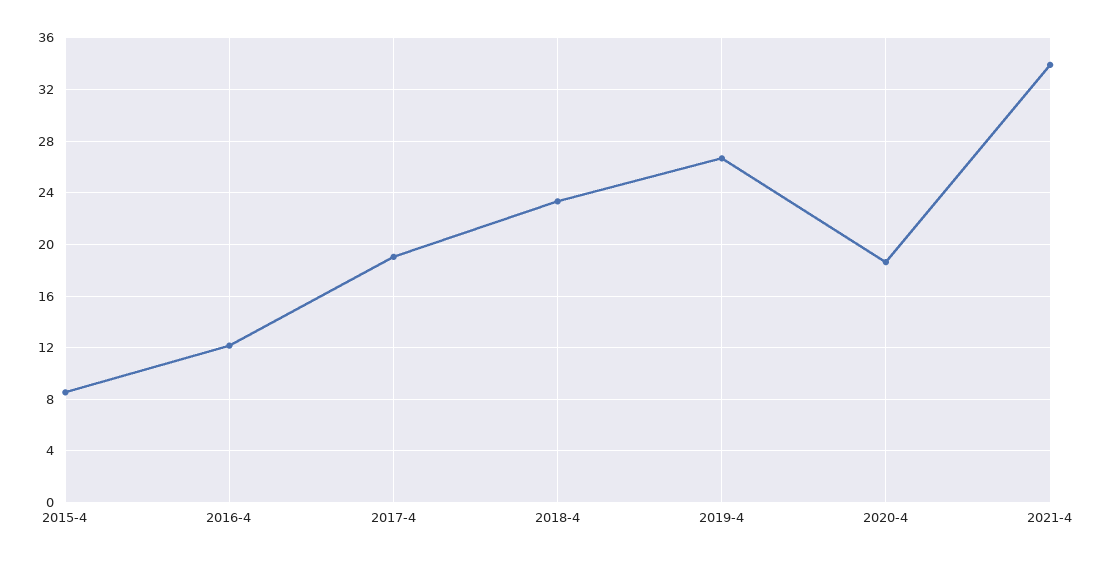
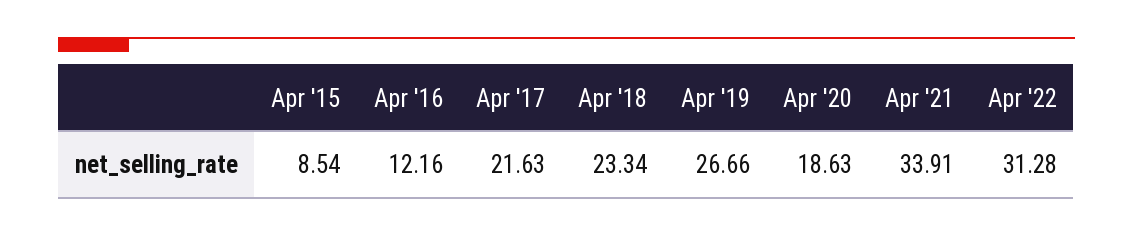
2017-4: 19 -> 21.63
Apr '22: none -> 31.28

